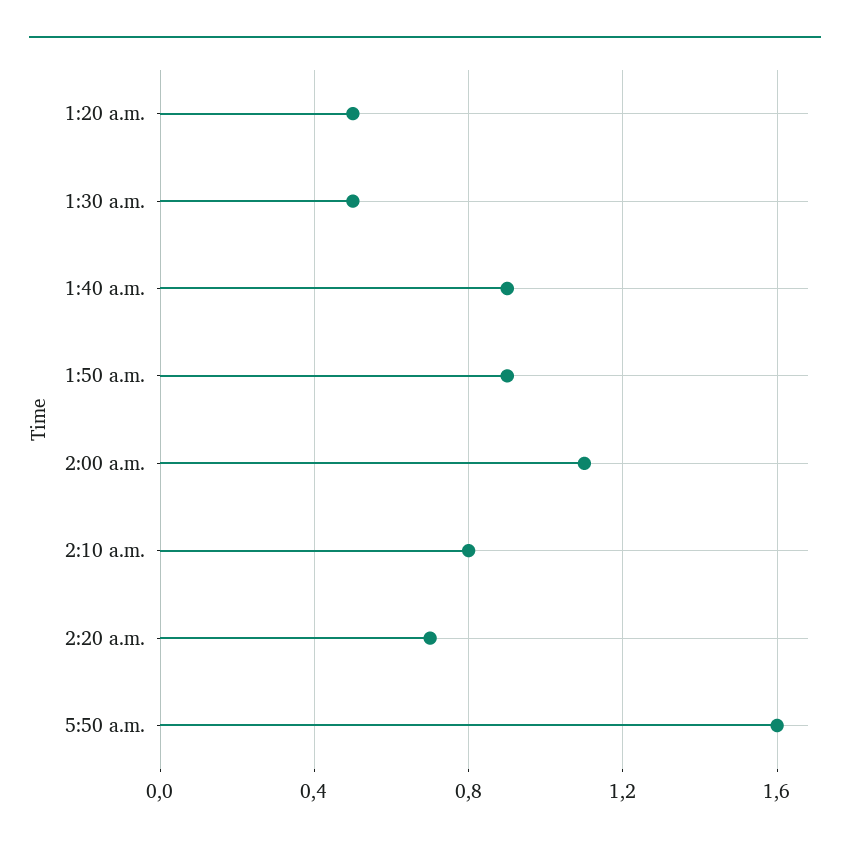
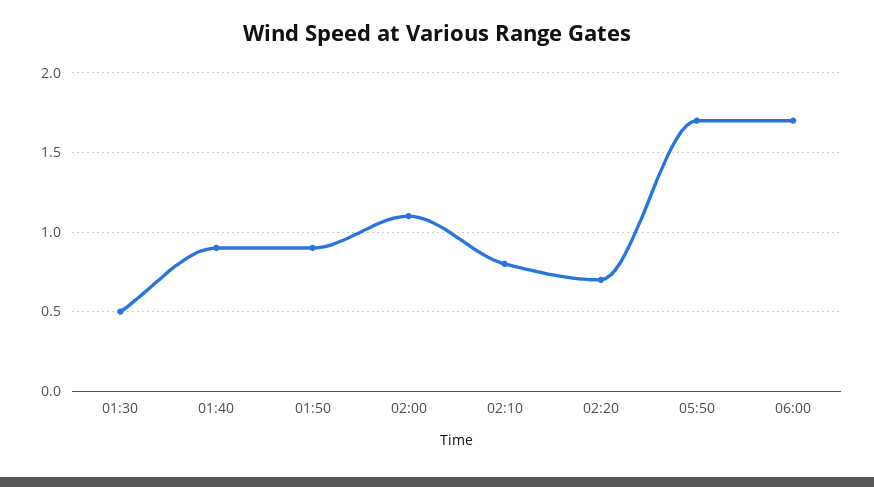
1:20 a.m.: 0.5 -> none
5:50 a.m.: 1.6 -> 1.7
06:00: none -> 1.7

